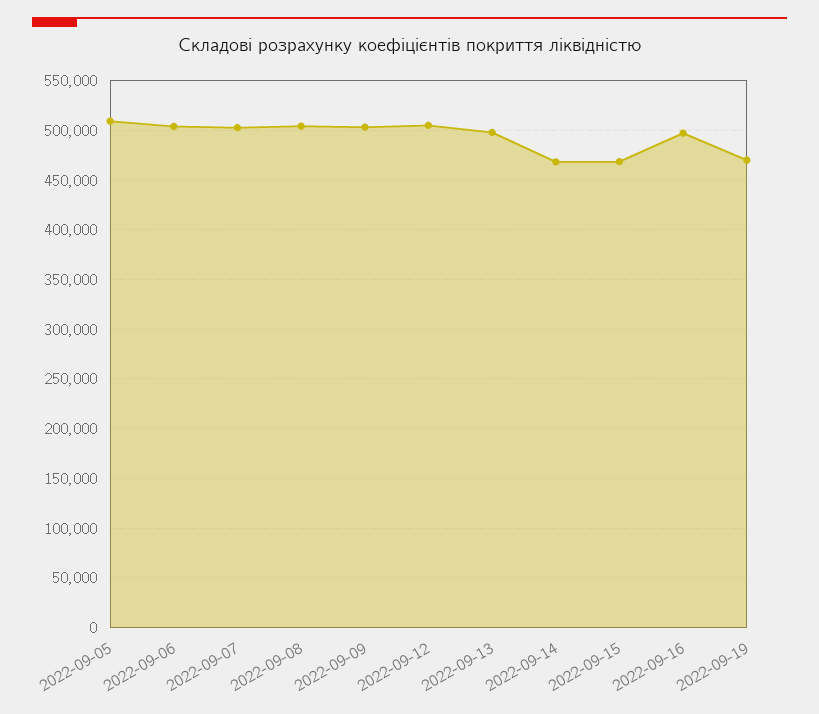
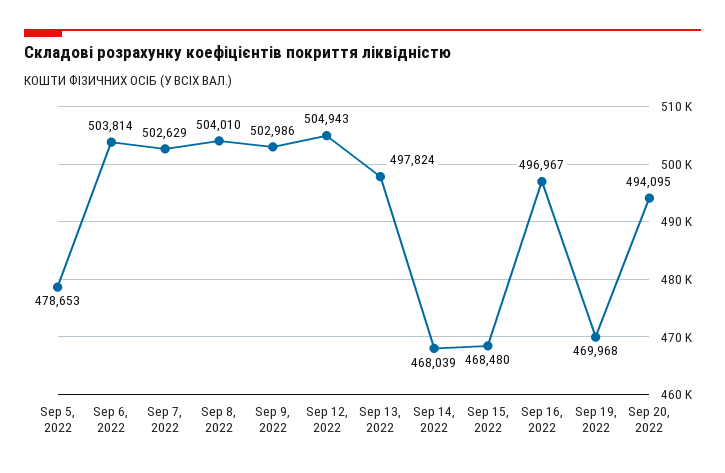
2022-09-05: 510000 -> 478653
Sep 20, 2022: none -> 494095

